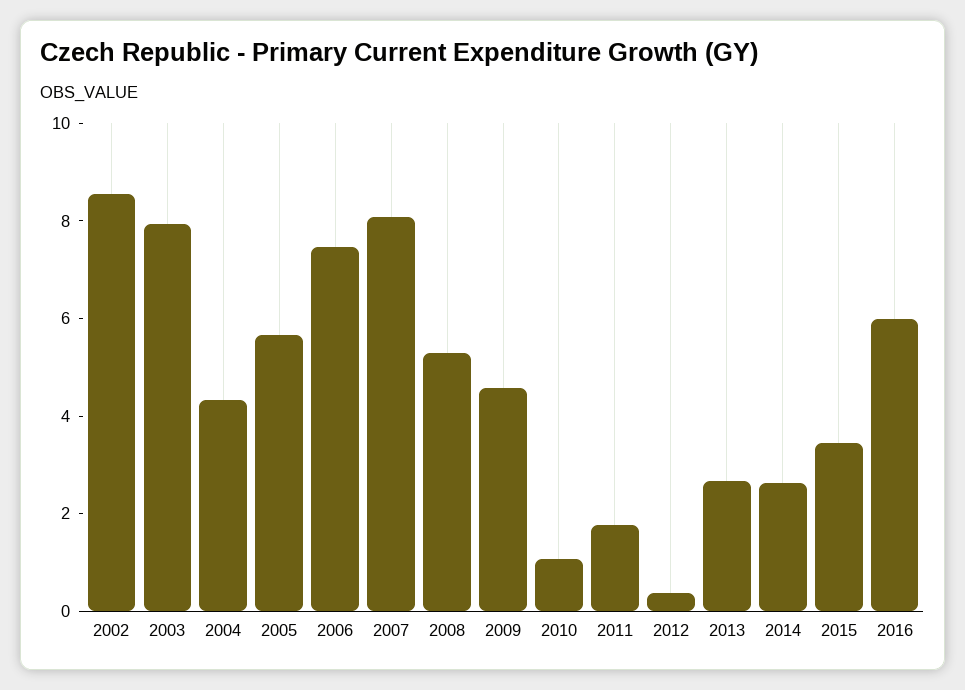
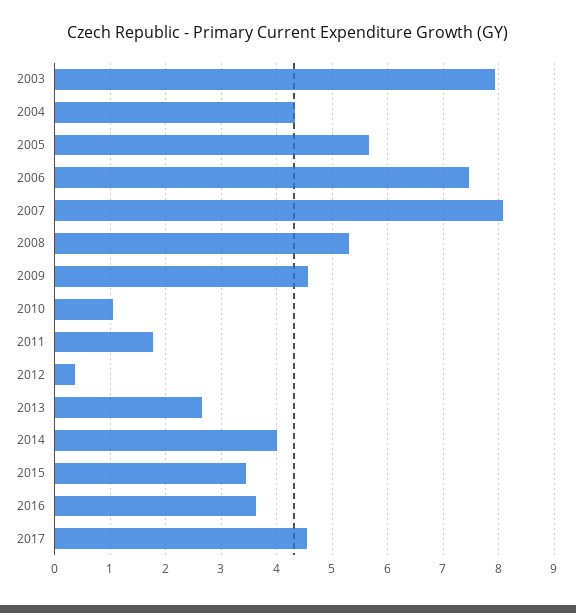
2002: 8.5 -> none
2014: 2.5 -> 4
2016: 6 -> 3.6
2017: none -> 4.6

